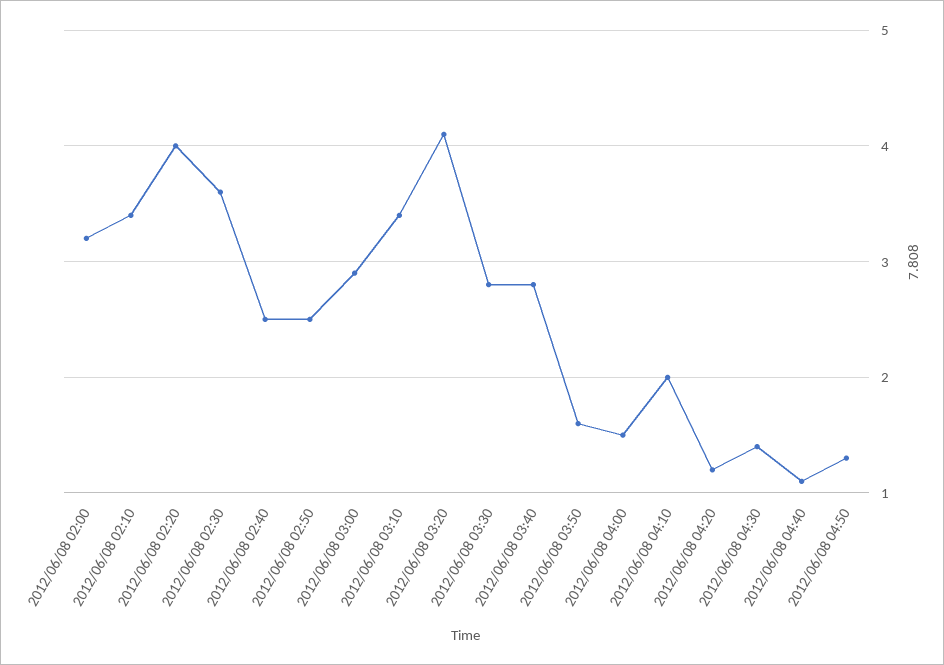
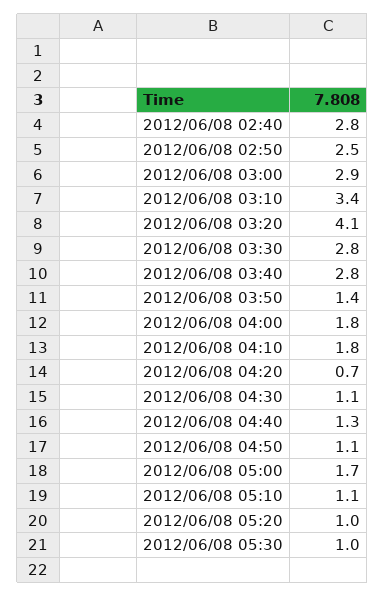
2012/06/08 02:00: 3.2 -> none
2012/06/08 02:10: 3.4 -> none
2012/06/08 02:20: 4 -> none
2012/06/08 02:30: 3.6 -> none
2012/06/08 02:40: 2.5 -> 2.8
2012/06/08 03:50: 1.6 -> 1.4
2012/06/08 04:00: 1.5 -> 1.8
2012/06/08 04:10: 2 -> 1.8
2012/06/08 04:20: 1.2 -> 0.7
2012/06/08 04:30: 1.4 -> 1.1
2012/06/08 04:40: 1.1 -> 1.3
2012/06/08 04:50: 1.3 -> 1.1
2012/06/08 05:00: none -> 1.7
2012/06/08 05:10: none -> 1.1
2012/06/08 05:20: none -> 1
2012/06/08 05:30: none -> 1

